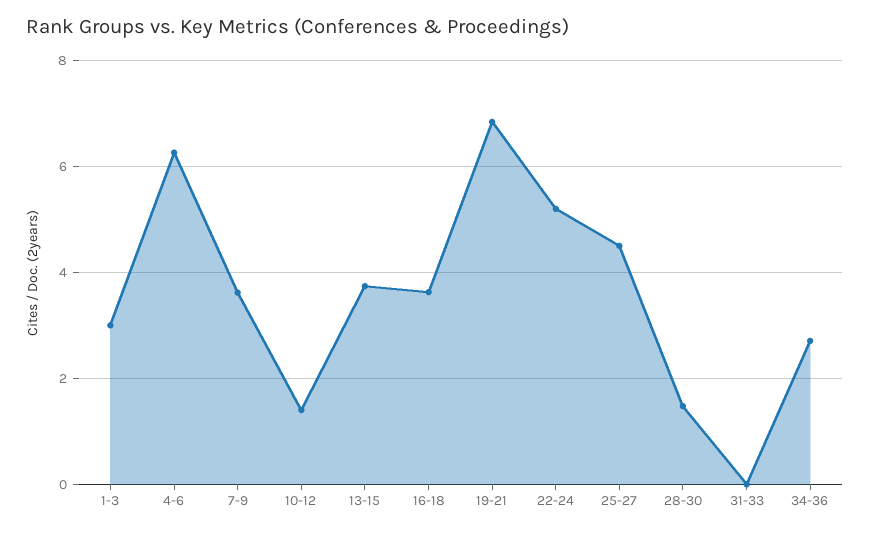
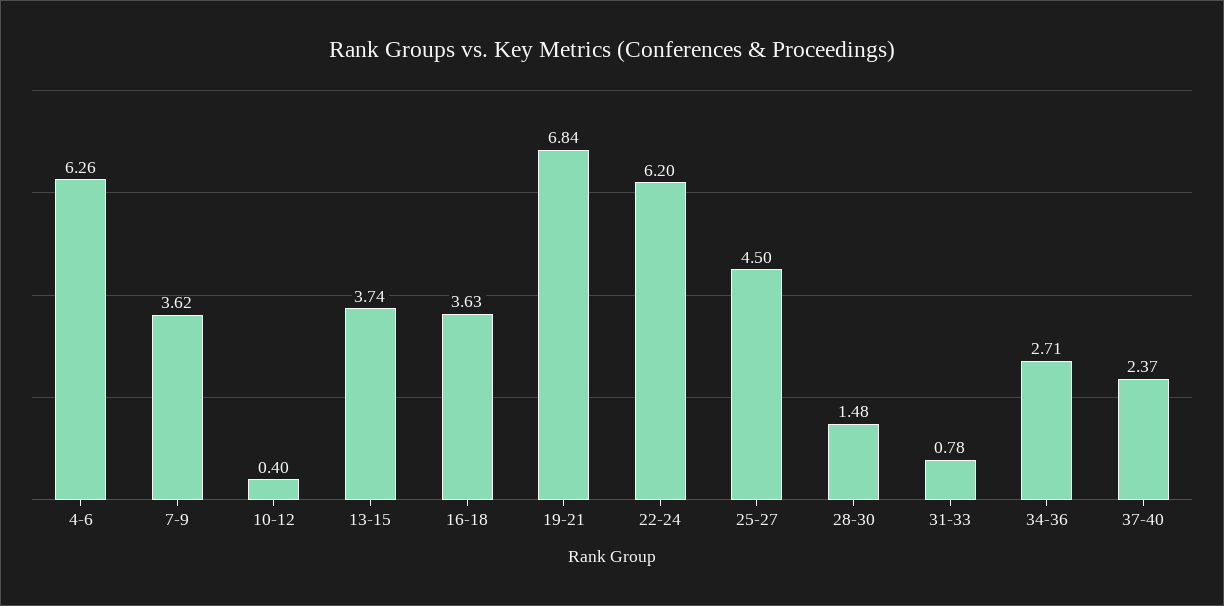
1-3: 3 -> none
10-12: 1.4 -> 0.4
22-24: 5.2 -> 6.2
31-33: 0 -> 0.78
37-40: none -> 2.37

